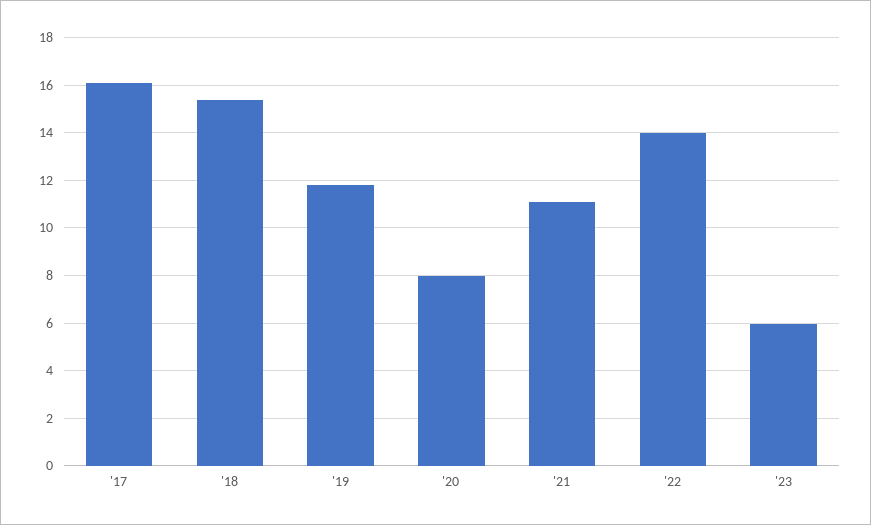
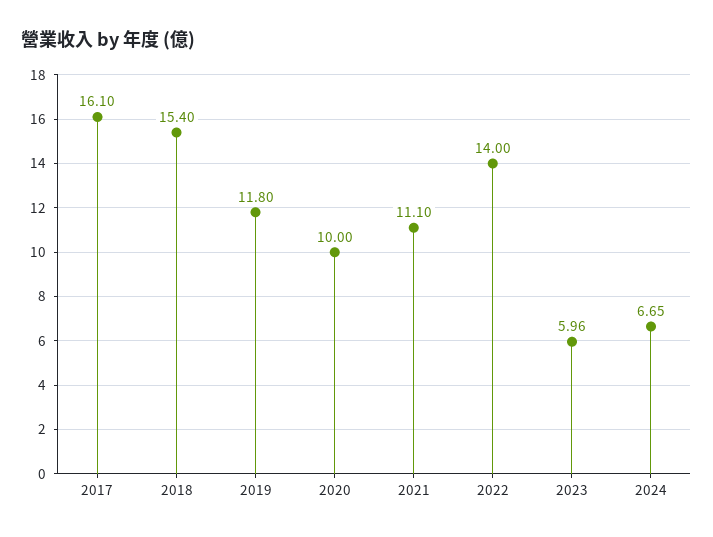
'20: 8 -> 10
2024: none -> 6.65

